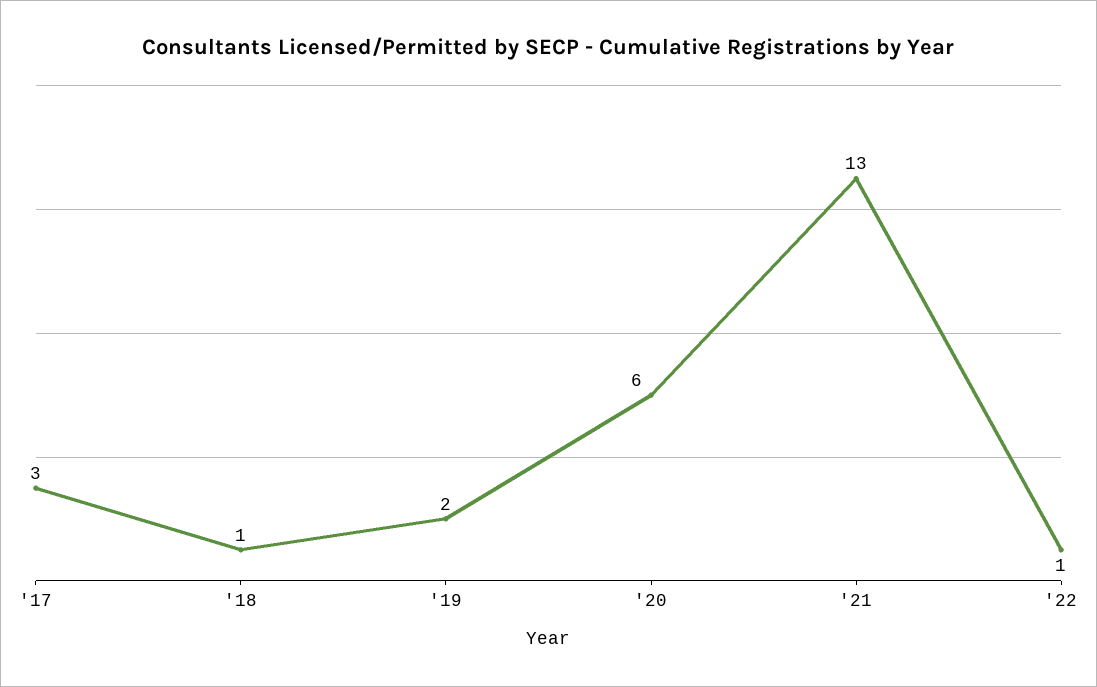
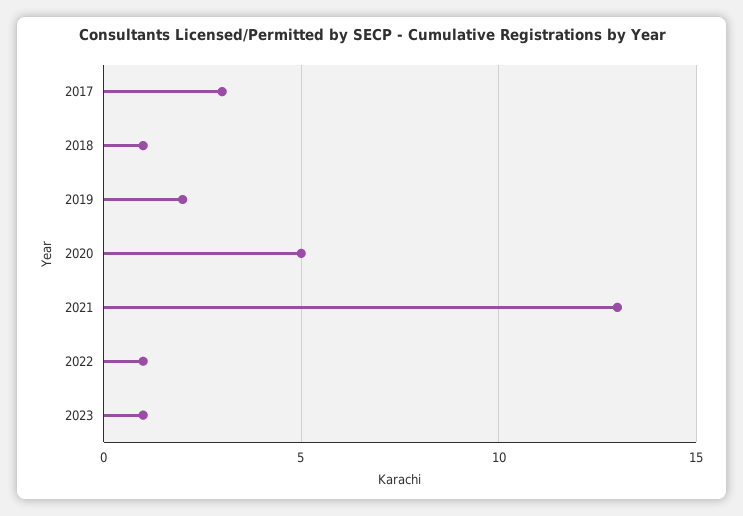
'20: 6 -> 5
2023: none -> 1

